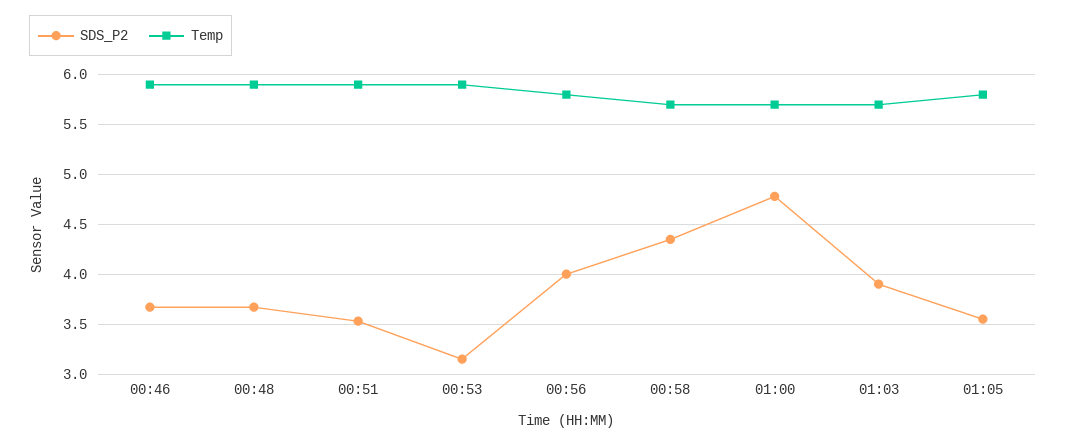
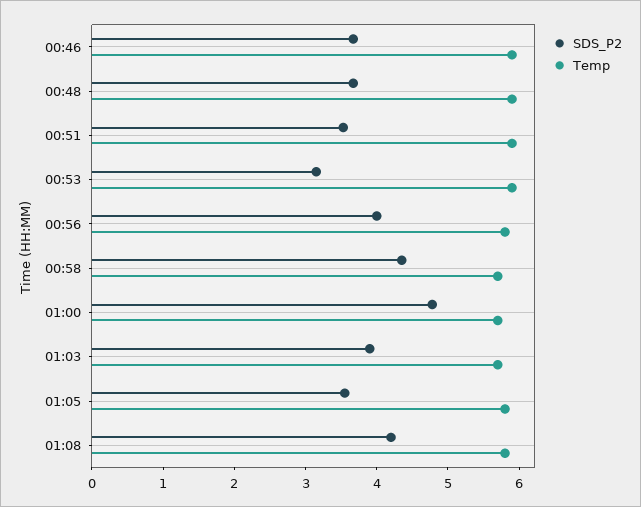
SDS_P2, 01:08: none -> 4.2
Temp, 01:08: none -> 5.8

